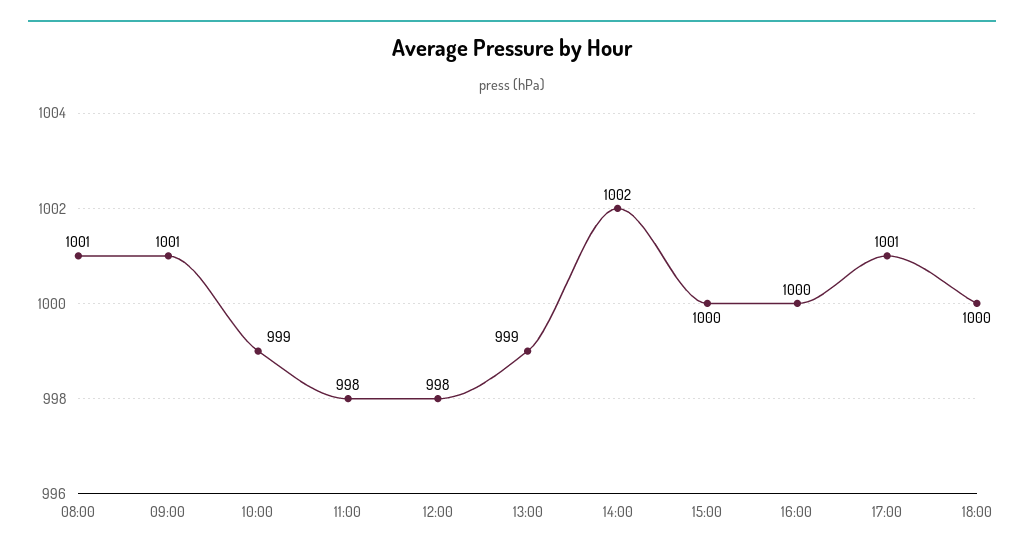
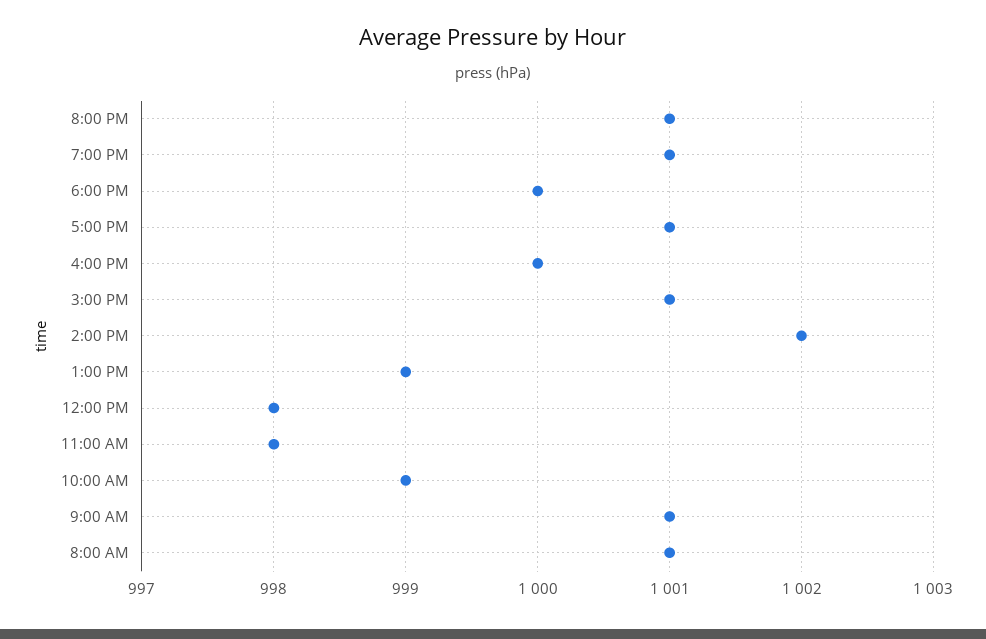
15:00: 1000 -> 1001
8:00 PM: none -> 1001
7:00 PM: none -> 1001

